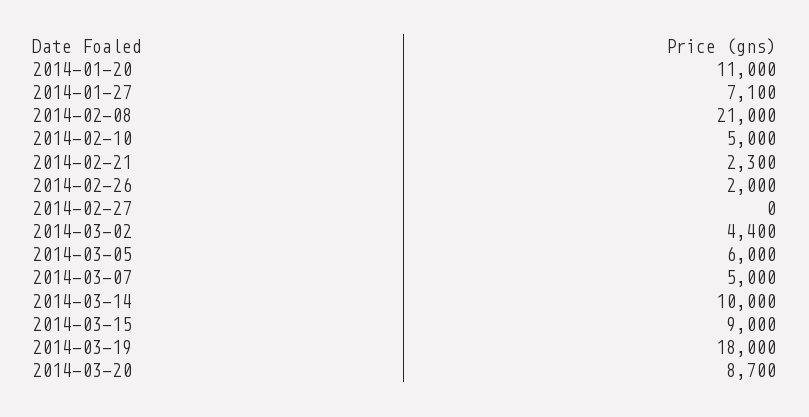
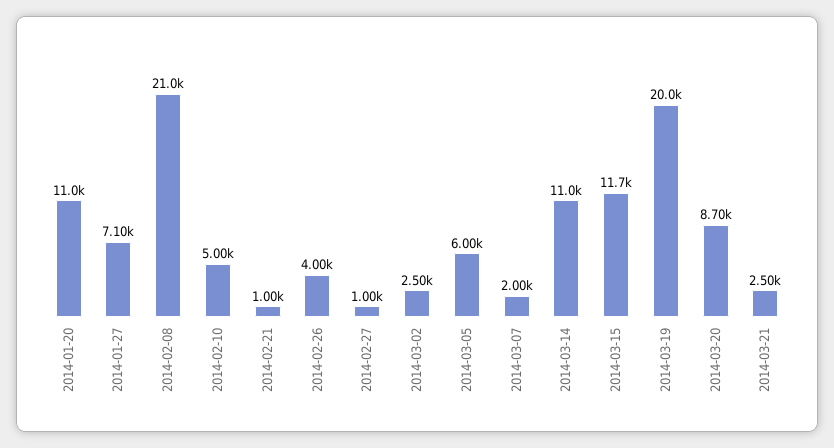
2014-02-21: 2300 -> 1000
2014-02-26: 2000 -> 4000
2014-02-27: 0 -> 1000
2014-03-02: 4400 -> 2500
2014-03-07: 5000 -> 2000
2014-03-14: 10000 -> 11000
2014-03-15: 9000 -> 11700
2014-03-19: 18000 -> 20000
2014-03-21: none -> 2500

